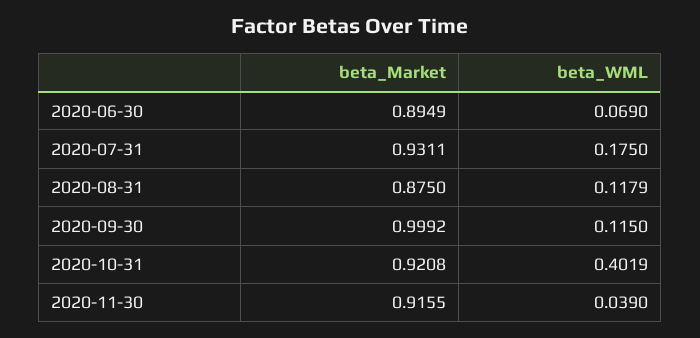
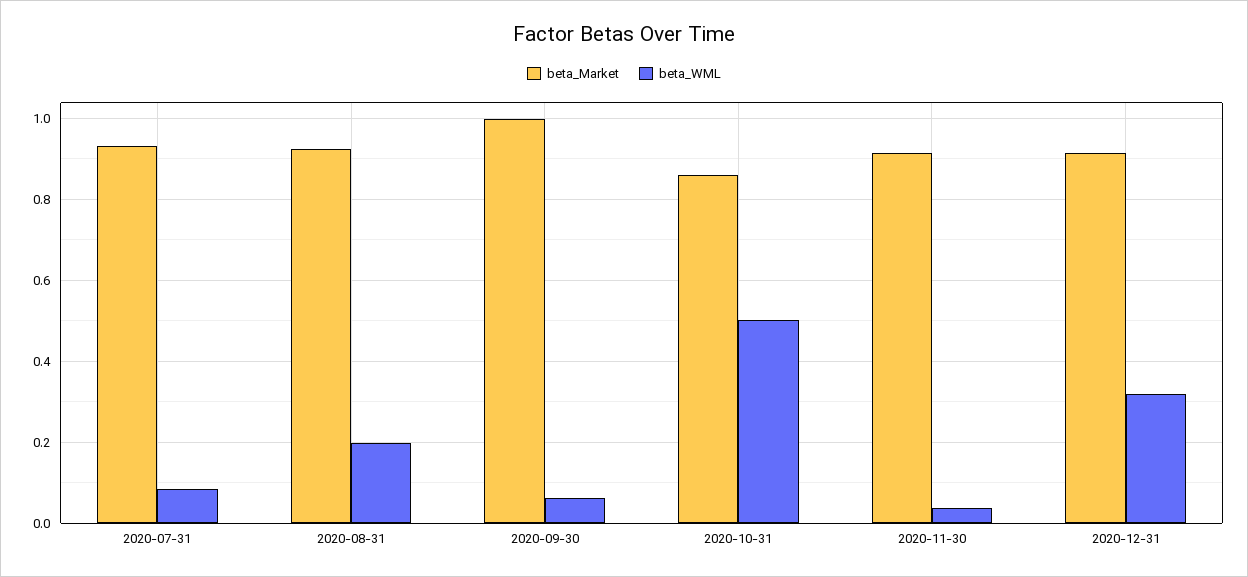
beta_Market, 2020-06-30: 0.8949 -> none
beta_WML, 2020-06-30: 0.069 -> none
beta_WML, 2020-07-31: 0.175 -> 0.08
beta_Market, 2020-08-31: 0.875 -> 0.92
beta_WML, 2020-08-31: 0.1179 -> 0.2
beta_WML, 2020-09-30: 0.115 -> 0.06
beta_Market, 2020-10-31: 0.9208 -> 0.86
beta_WML, 2020-10-31: 0.4019 -> 0.5
beta_Market, 2020-12-31: none -> 0.92
beta_WML, 2020-12-31: none -> 0.32

